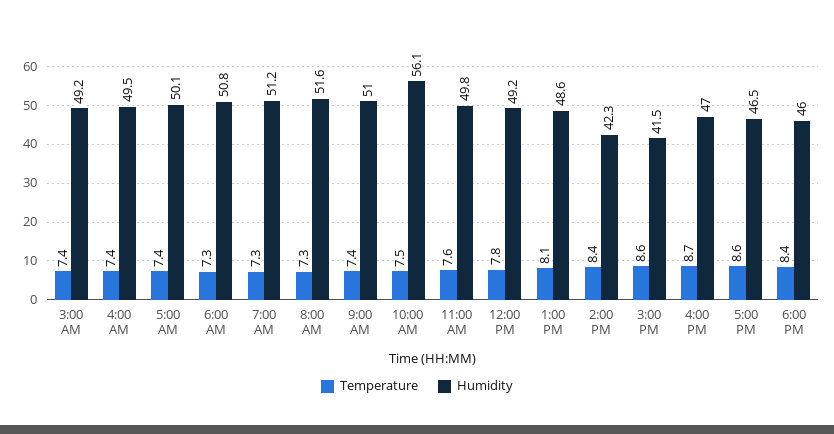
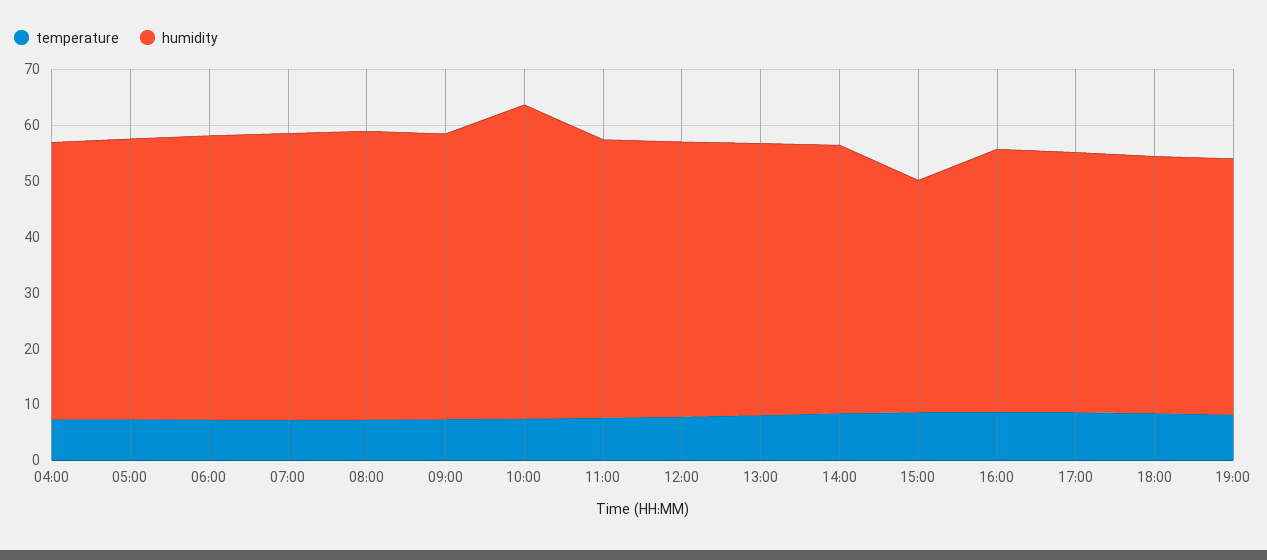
Temperature, 3:00 AM: 7.4 -> none
Humidity, 3:00 AM: 49.2 -> none
Humidity, 2:00 PM: 42.3 -> 48
Temperature, 19:00: none -> 8
Humidity, 19:00: none -> 46

